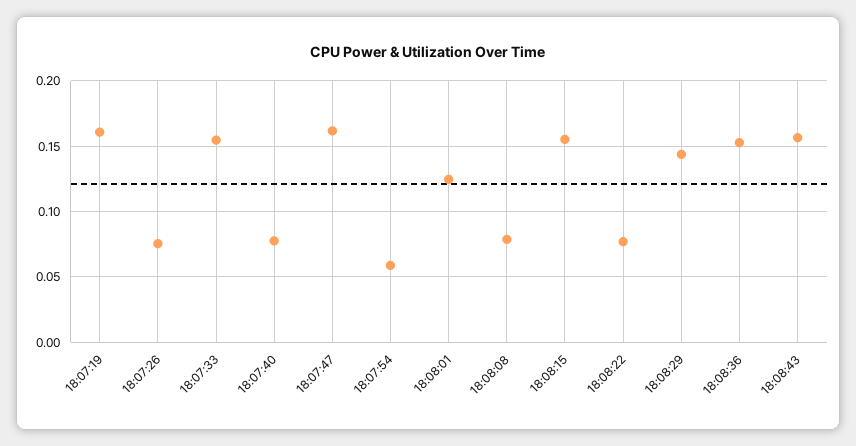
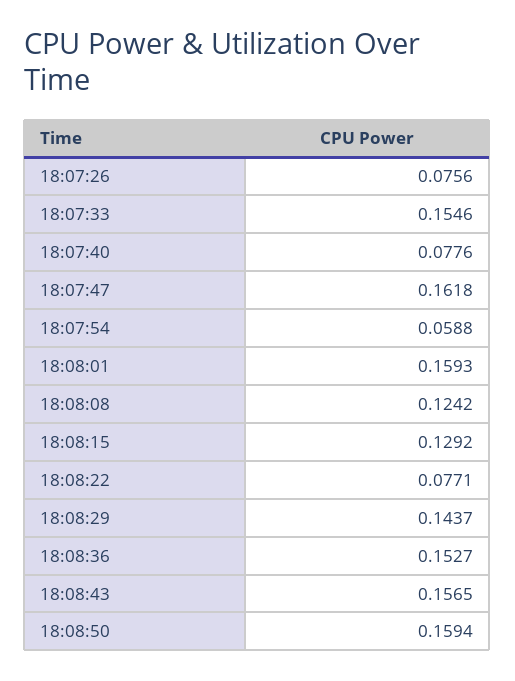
18:07:19: 0.16 -> none
18:08:01: 0.125 -> 0.1593
18:08:08: 0.08 -> 0.1242
18:08:15: 0.155 -> 0.1292
18:08:50: none -> 0.1594

